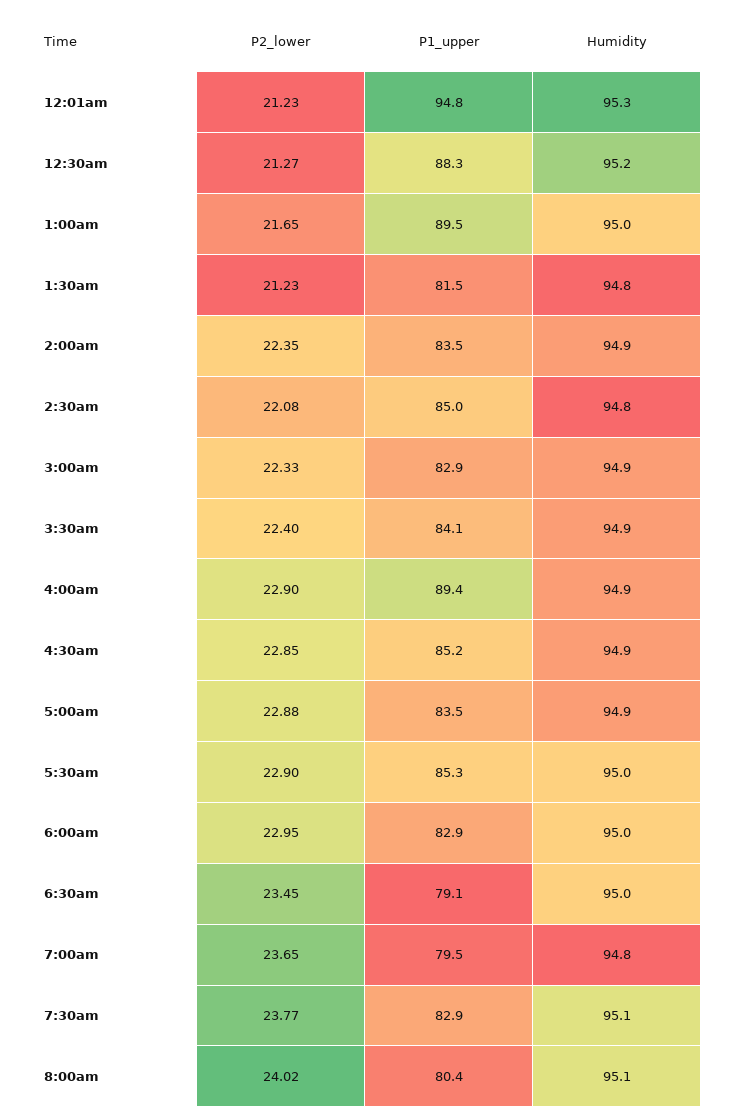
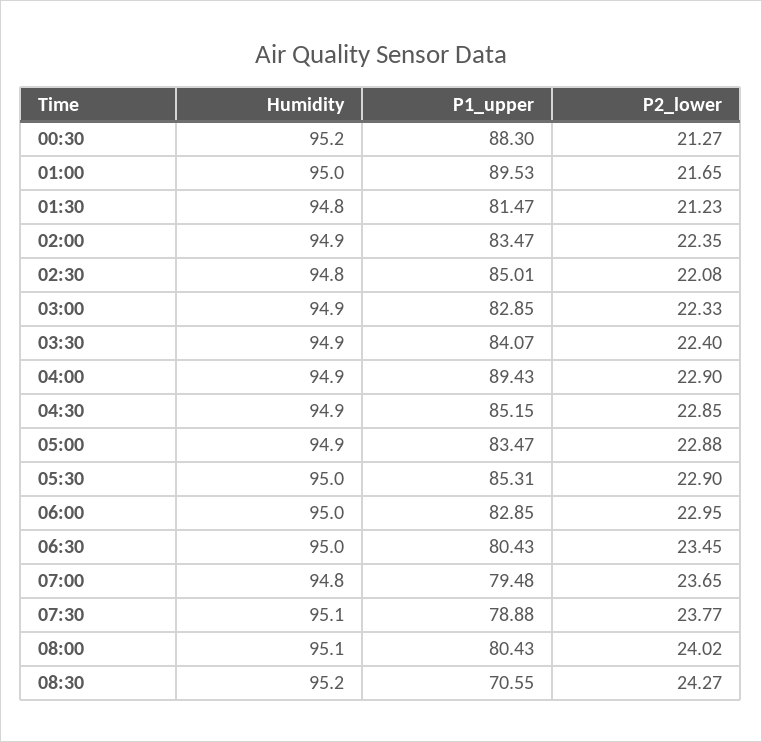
P2_lower, 12:01am: 21.23 -> none
P1_upper, 12:01am: 94.8 -> none
Humidity, 12:01am: 95.3 -> none
P1_upper, 6:30am: 79.1 -> 80.43
P1_upper, 7:30am: 82.9 -> 78.88
Humidity, 08:30: none -> 95.2
P1_upper, 08:30: none -> 70.55
P2_lower, 08:30: none -> 24.27

